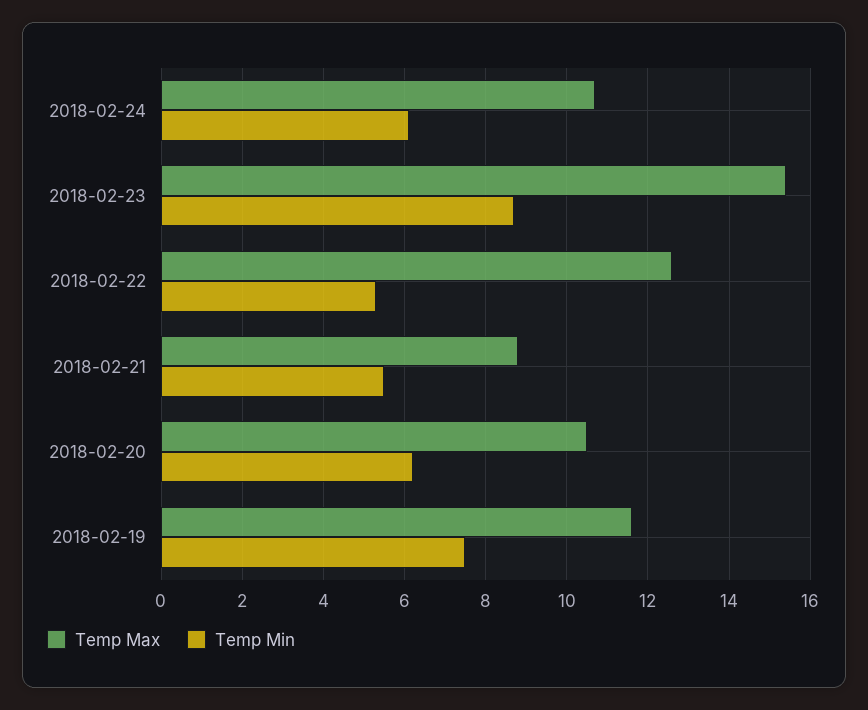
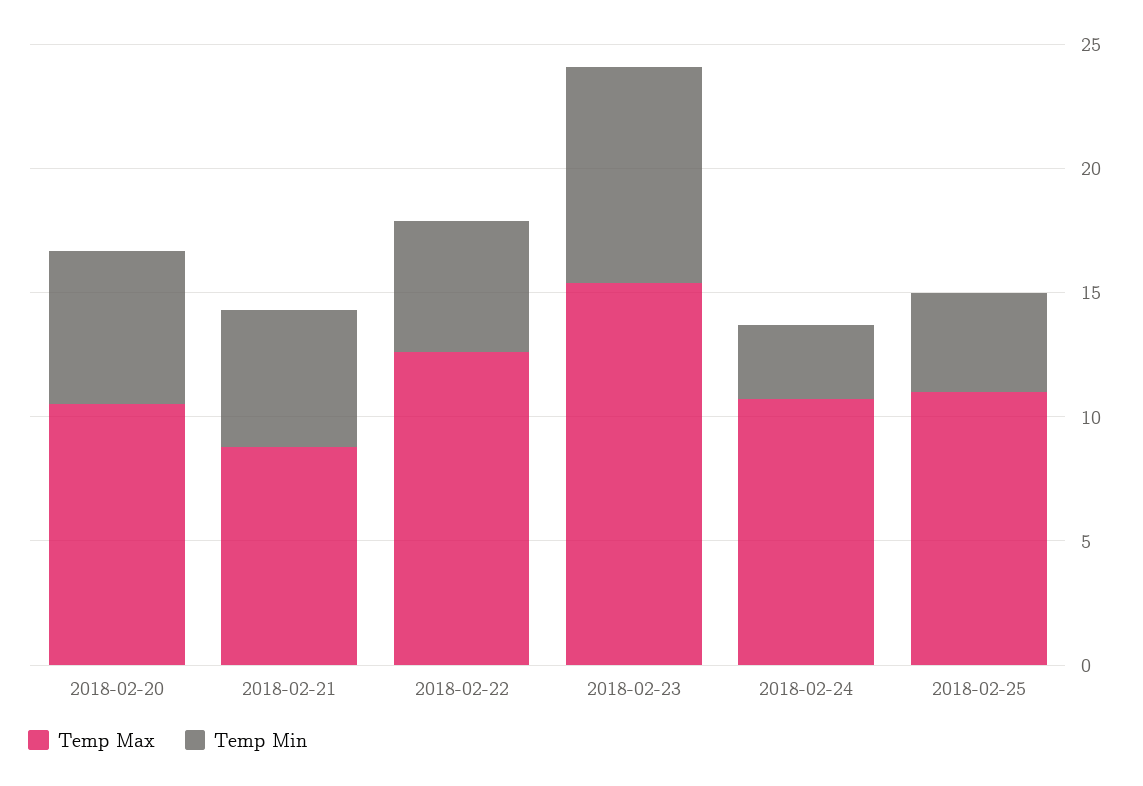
Temp Min, 2018-02-24: 6 -> 3
Temp Max, 2018-02-19: 11.5 -> none
Temp Min, 2018-02-19: 7.5 -> none
Temp Max, 2018-02-25: none -> 11
Temp Min, 2018-02-25: none -> 4

